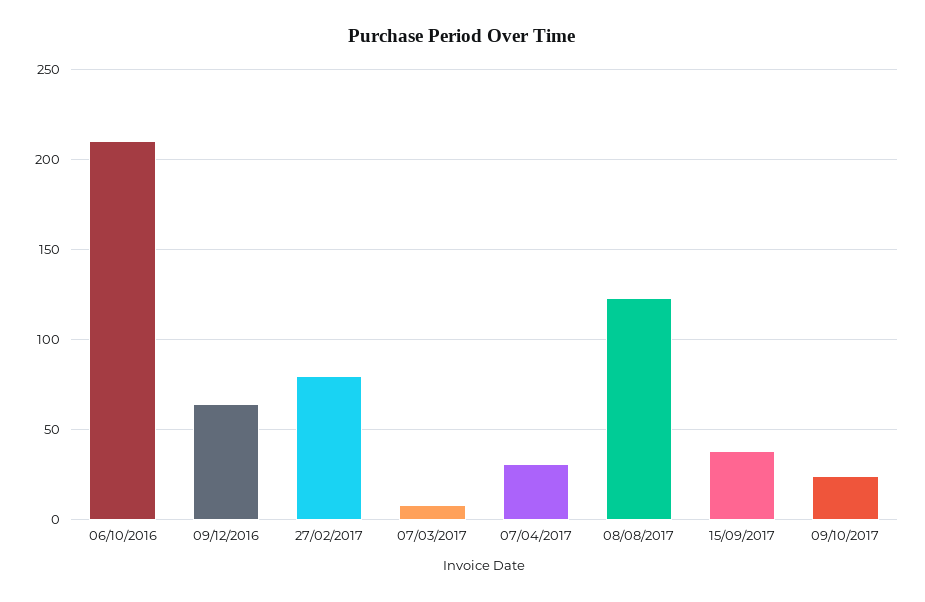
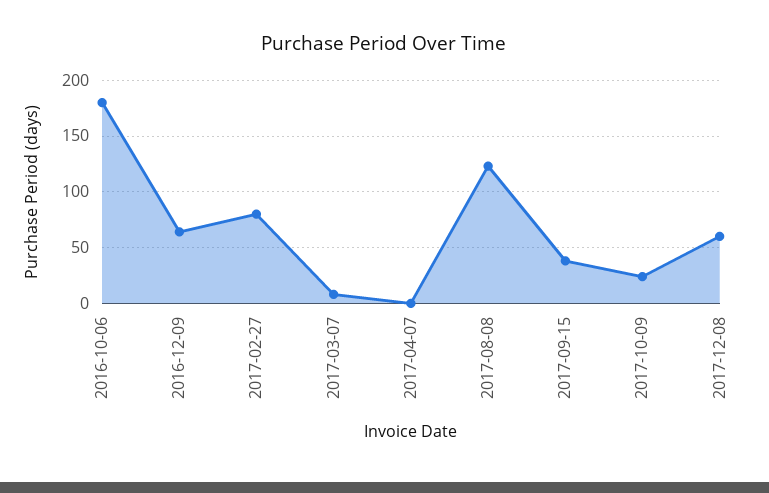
06/10/2016: 210 -> 180
07/04/2017: 30 -> 0
2017-12-08: none -> 60

